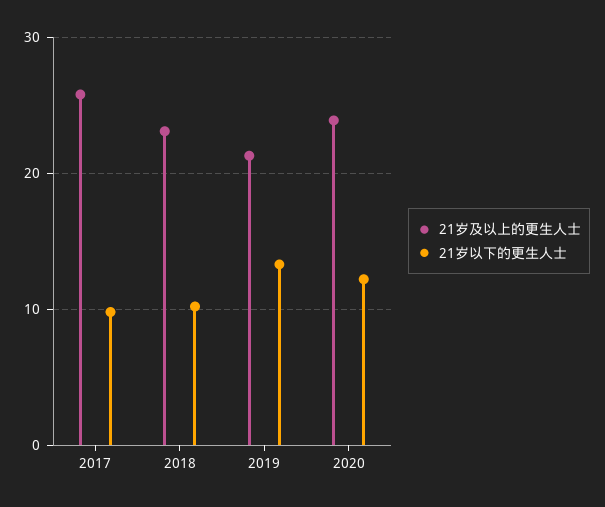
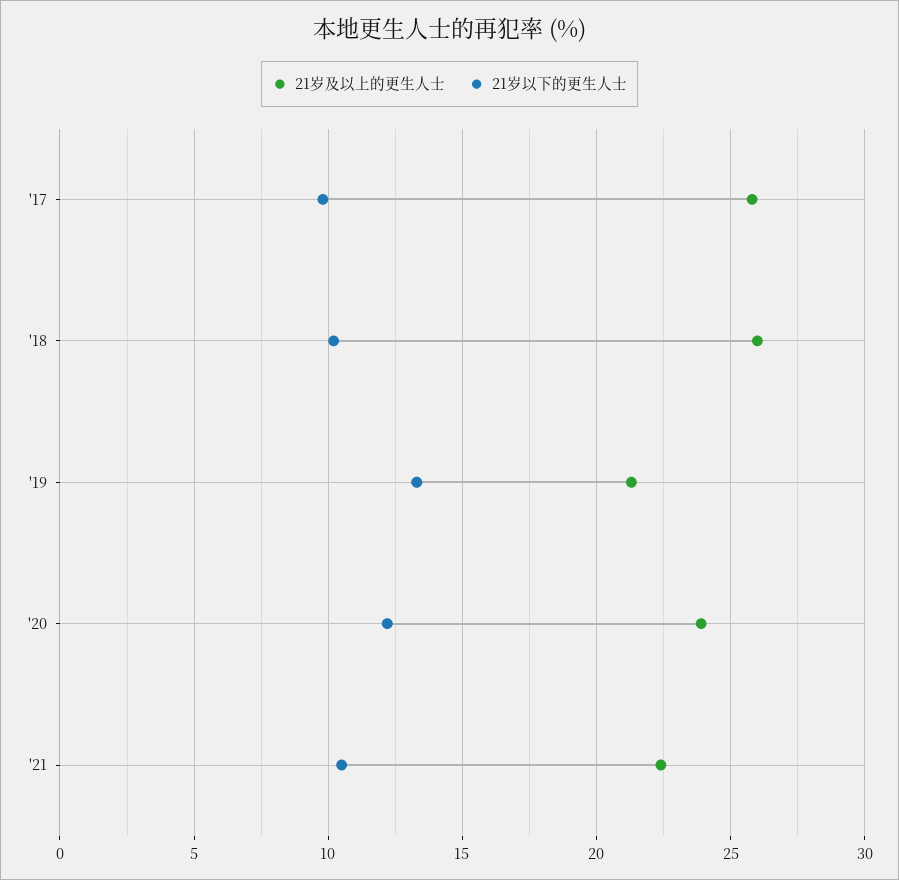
21岁及以上的更生人士, 2018: 23 -> 26
21岁及以上的更生人士, '21: none -> 22.5
21岁以下的更生人士, '21: none -> 10.5

